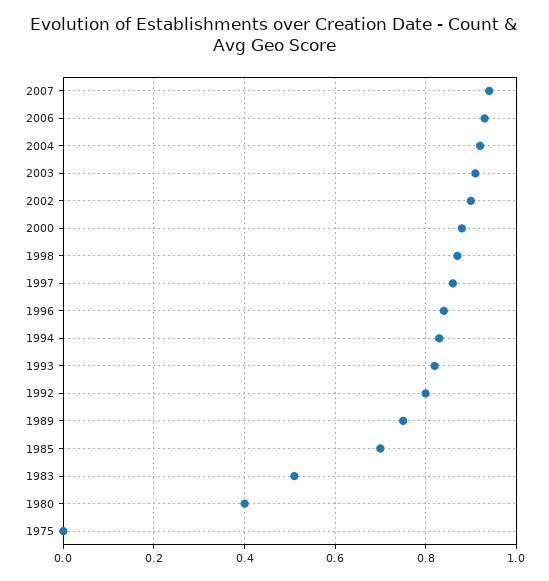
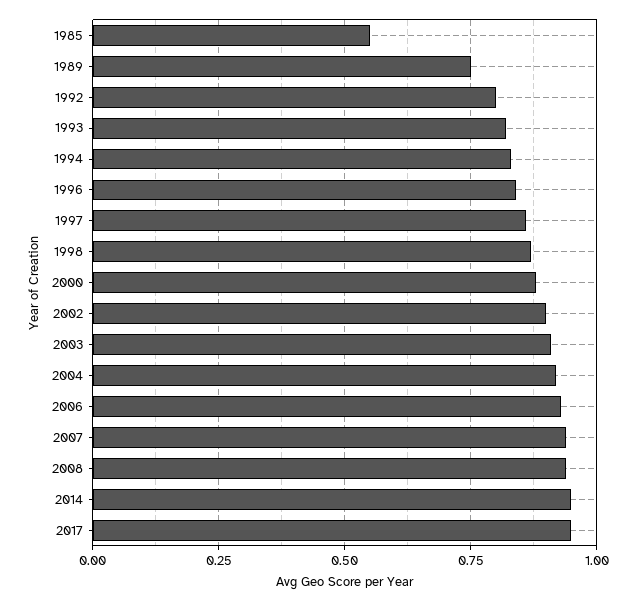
1985: 0.7 -> 0.55
1983: 0.5 -> none
1980: 0.4 -> none
1975: 0 -> none
2008: none -> 0.95
2014: none -> 0.95
2017: none -> 0.95

